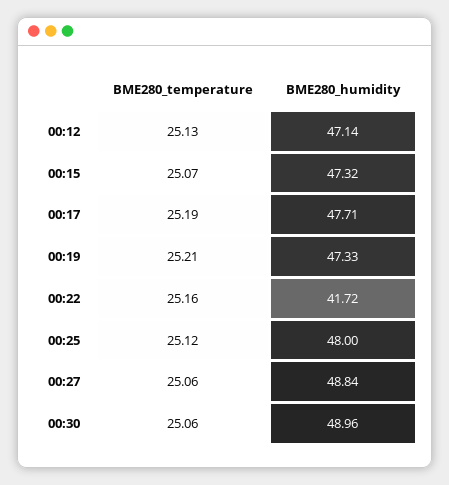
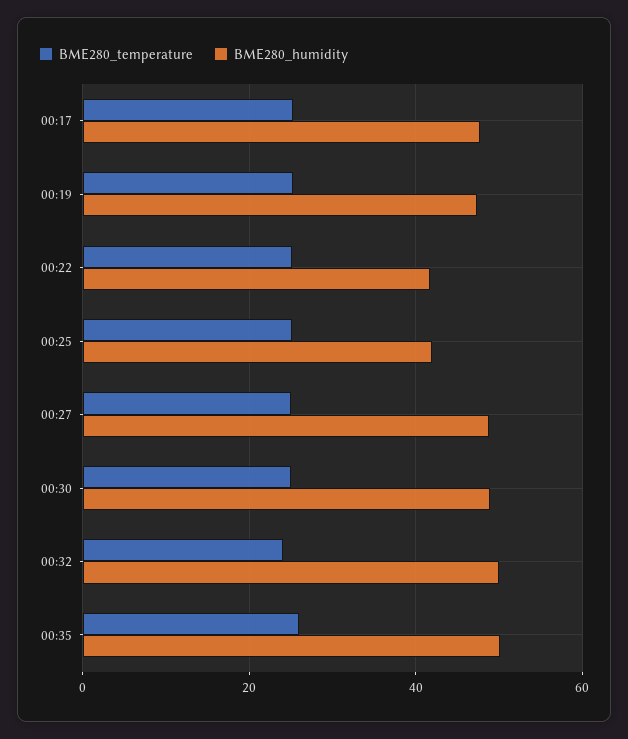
BME280_temperature, 00:12: 25.13 -> none
BME280_humidity, 00:12: 47.14 -> none
BME280_temperature, 00:15: 25.07 -> none
BME280_humidity, 00:15: 47.32 -> none
BME280_humidity, 00:25: 48 -> 42
BME280_temperature, 00:32: none -> 24
BME280_humidity, 00:32: none -> 50
BME280_temperature, 00:35: none -> 26
BME280_humidity, 00:35: none -> 50

